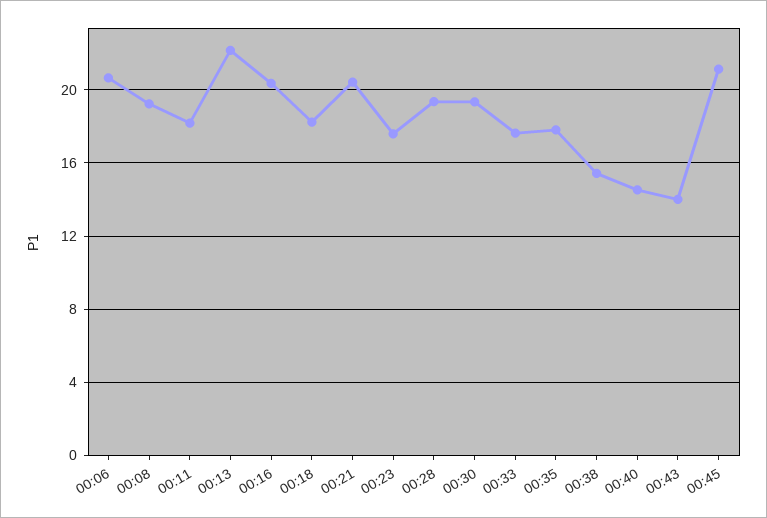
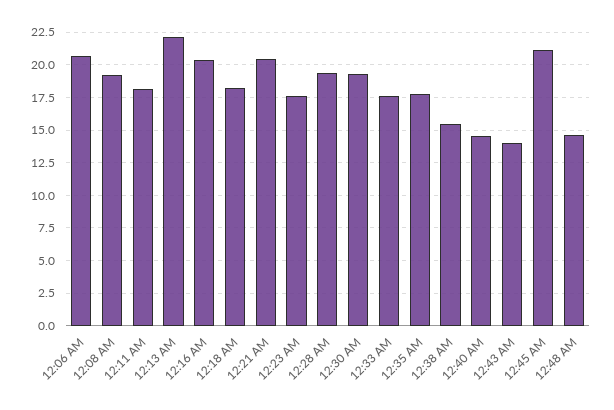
12:48 AM: none -> 14.5

